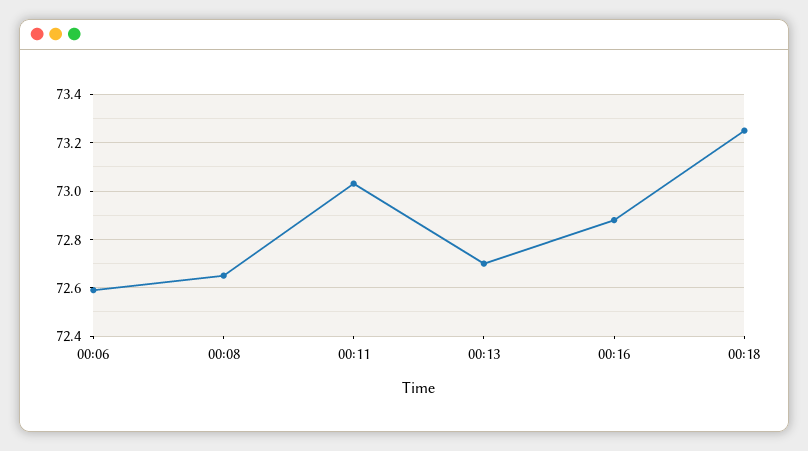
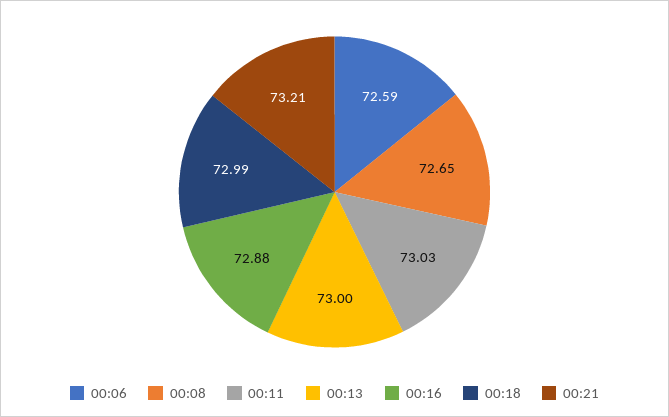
00:13: 72.7 -> 73
00:18: 73.25 -> 72.99
00:21: none -> 73.21

